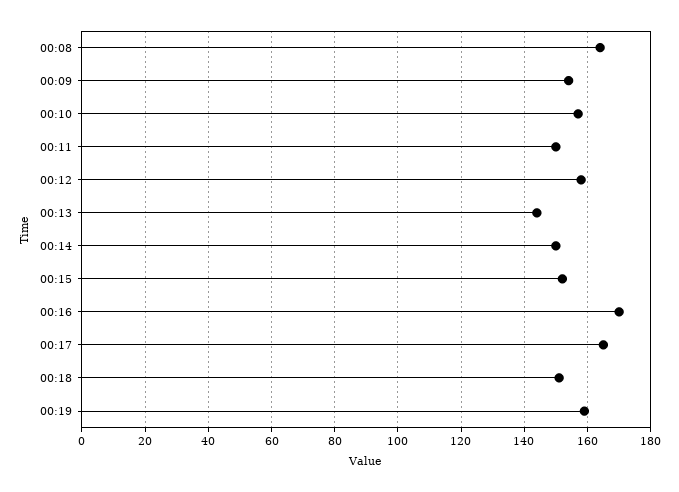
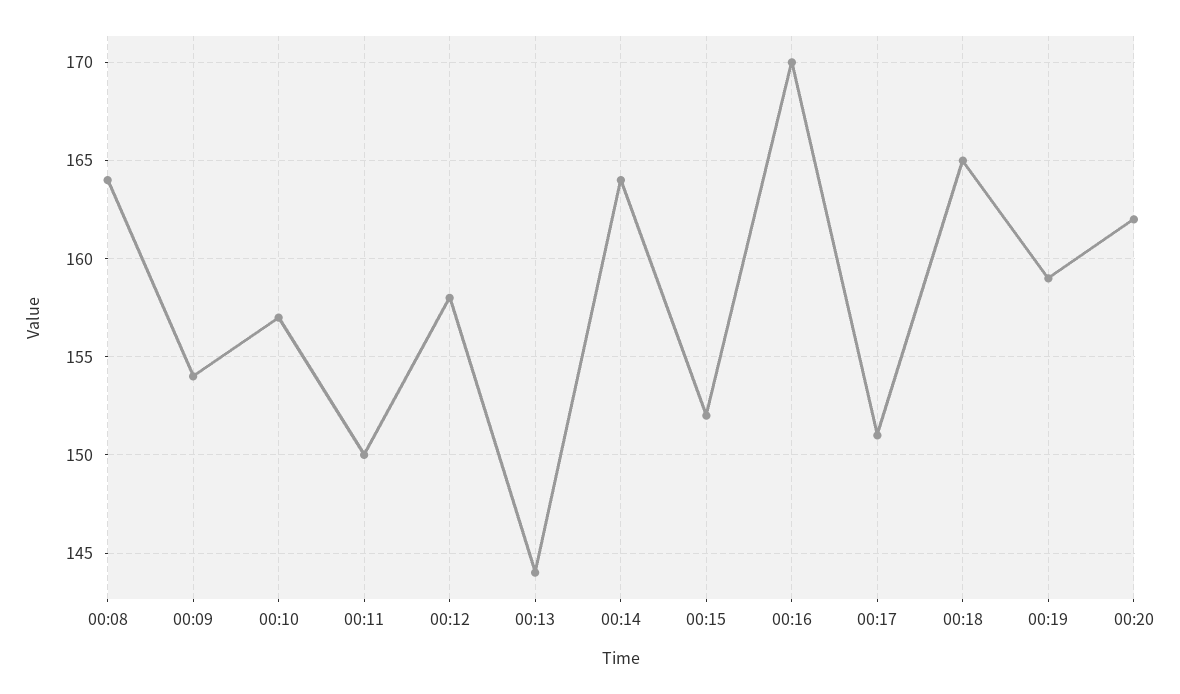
00:14: 150 -> 164
00:17: 165 -> 151
00:18: 150 -> 165
00:20: none -> 162

